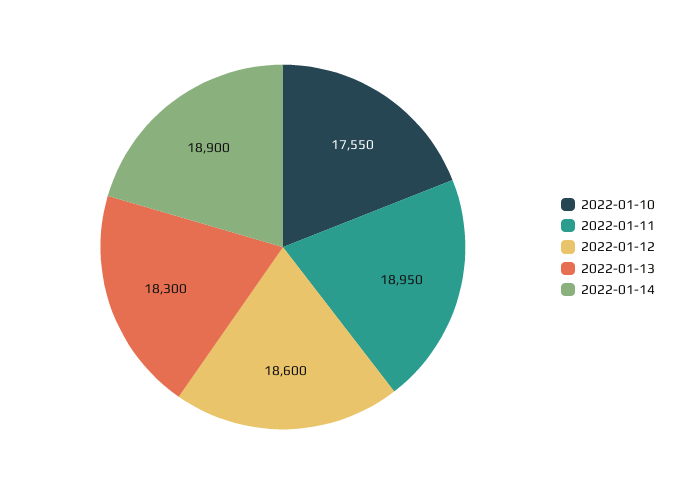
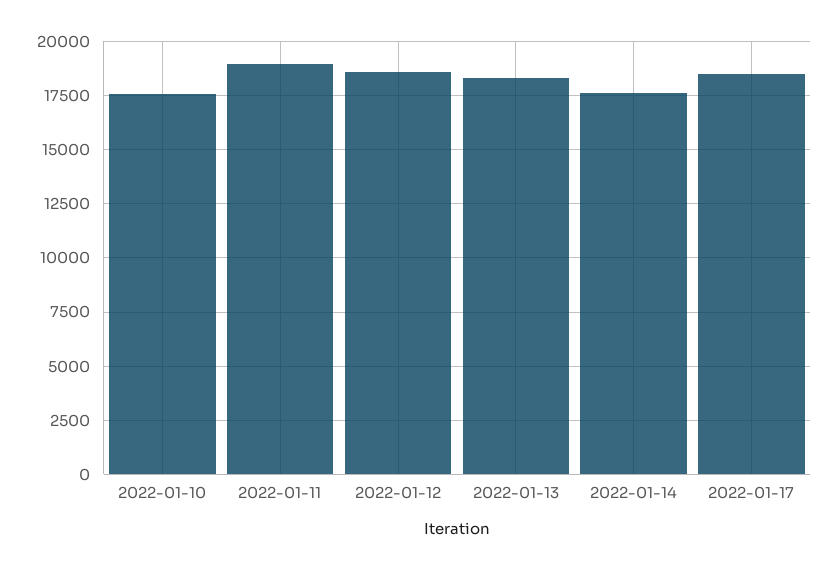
2022-01-14: 18900 -> 17500
2022-01-17: none -> 18500

